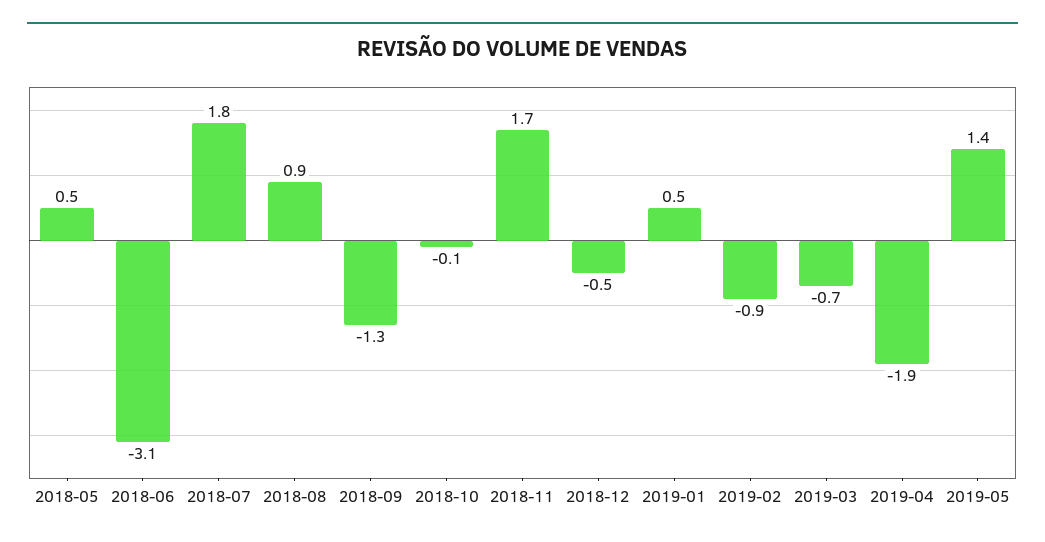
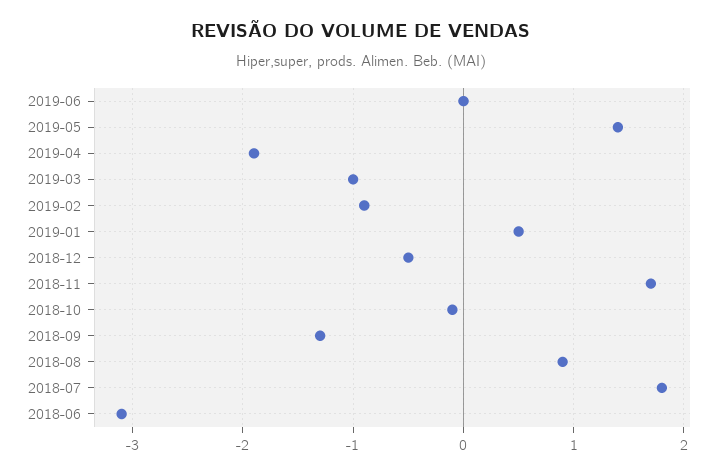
2018-05: 0.5 -> none
2019-03: -0.7 -> -1
2019-06: none -> 0

